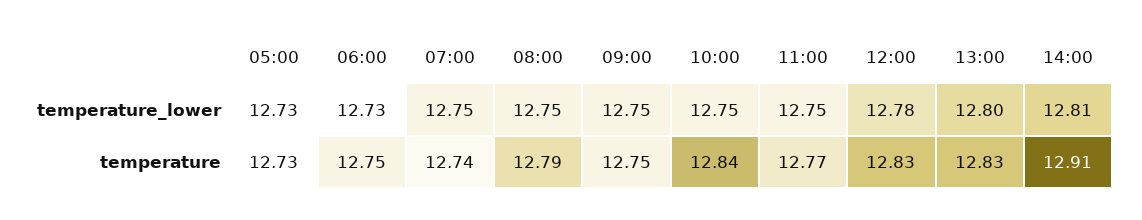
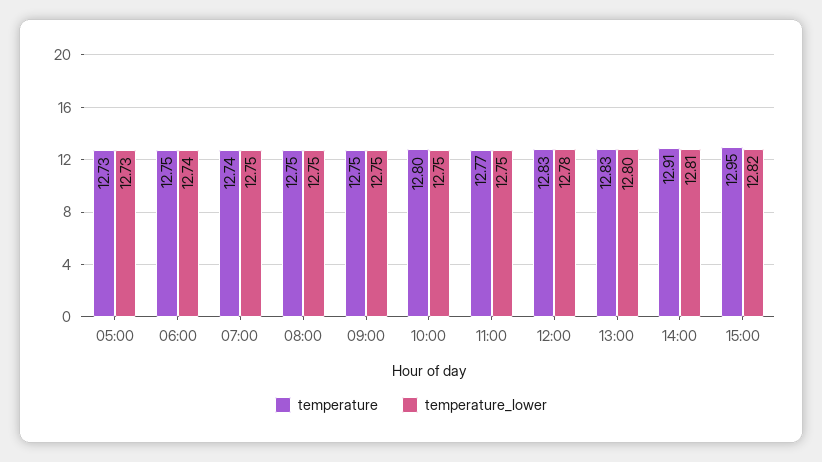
temperature_lower, 06:00: 12.73 -> 12.74
temperature, 08:00: 12.79 -> 12.75
temperature, 10:00: 12.84 -> 12.8
temperature, 15:00: none -> 12.95
temperature_lower, 15:00: none -> 12.82

